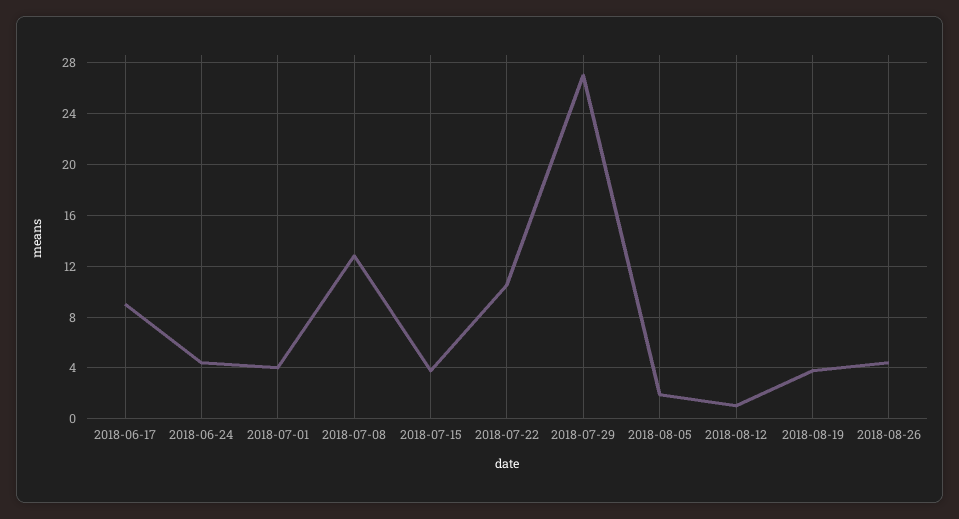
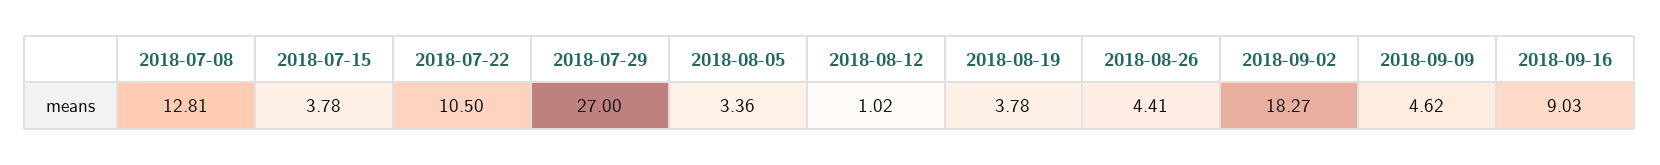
2018-06-17: 9 -> none
2018-06-24: 4.5 -> none
2018-07-01: 4 -> none
2018-08-05: 2 -> 3.36
2018-09-02: none -> 18.27
2018-09-09: none -> 4.62
2018-09-16: none -> 9.03

